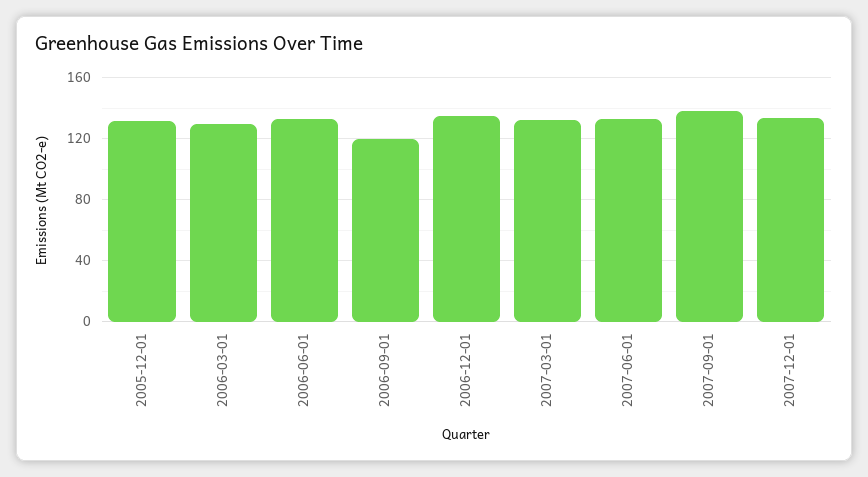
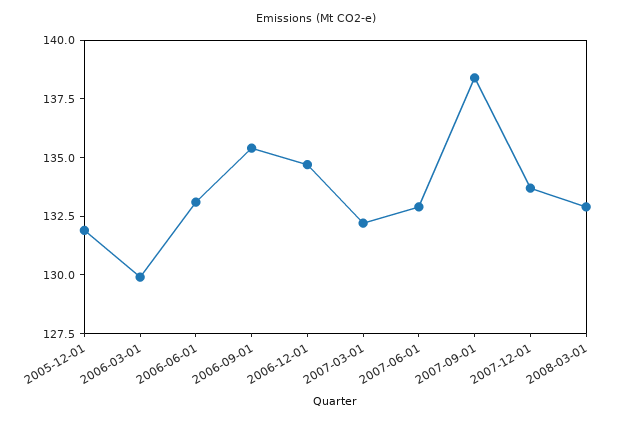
2006-09-01: 120 -> 135.5
2008-03-01: none -> 133

